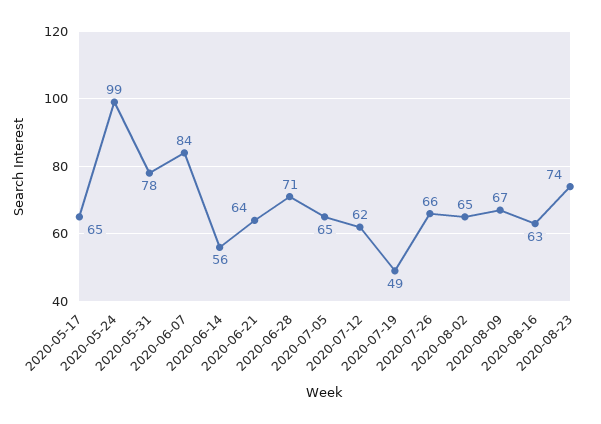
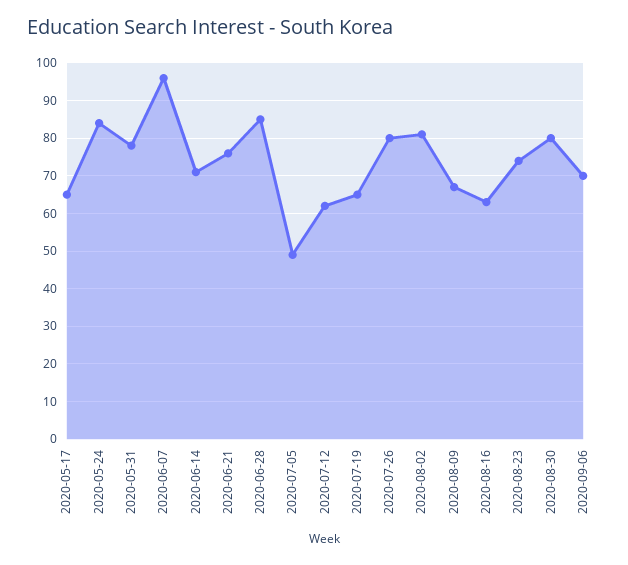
2020-05-24: 99 -> 85
2020-06-07: 84 -> 95
2020-06-14: 56 -> 70
2020-06-21: 64 -> 75
2020-06-28: 71 -> 85
2020-07-05: 65 -> 50
2020-07-19: 49 -> 65
2020-07-26: 66 -> 80
2020-08-02: 65 -> 80
2020-08-30: none -> 80
2020-09-06: none -> 70

